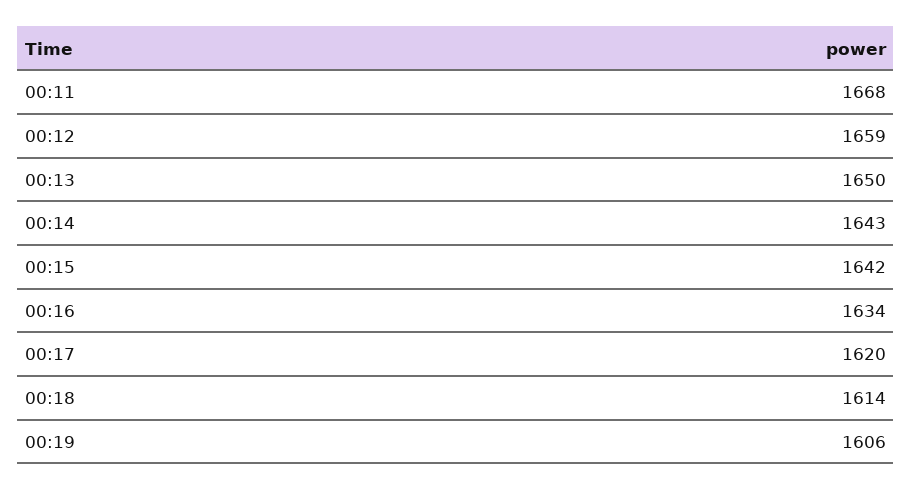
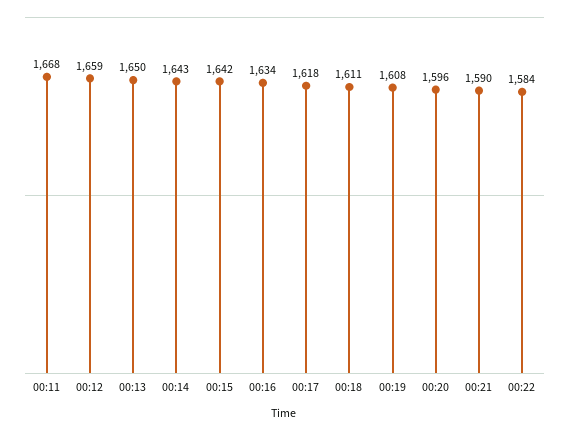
00:17: 1620 -> 1618
00:18: 1614 -> 1611
00:19: 1606 -> 1608
00:20: none -> 1596
00:21: none -> 1590
00:22: none -> 1584

